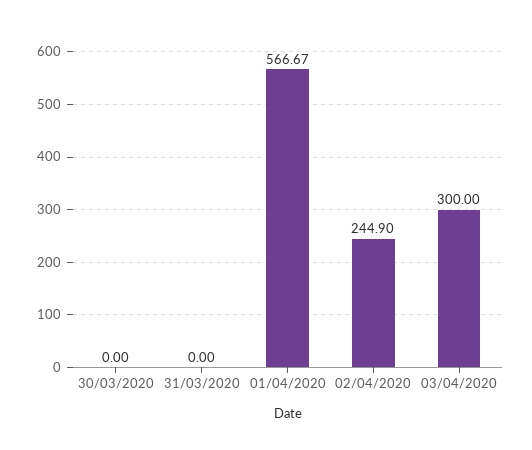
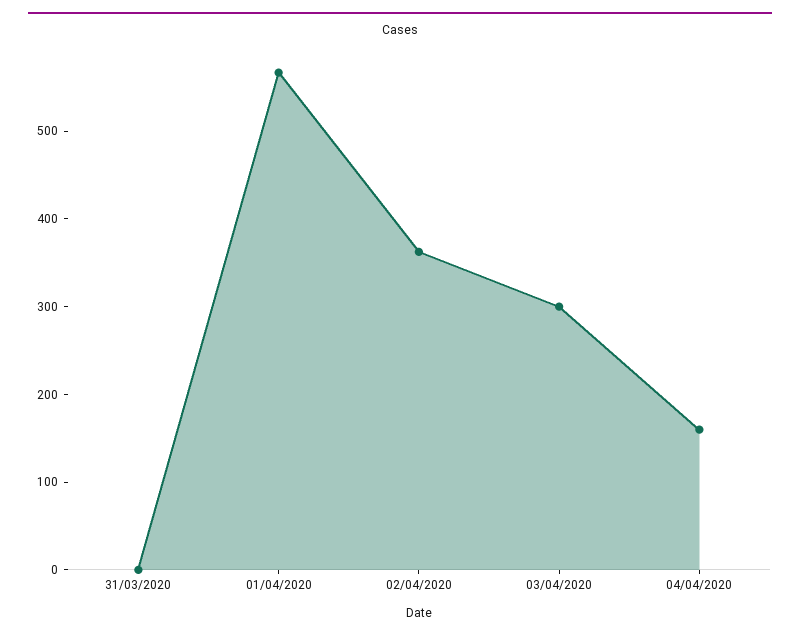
30/03/2020: 0 -> none
02/04/2020: 244.9 -> 360
04/04/2020: none -> 160

